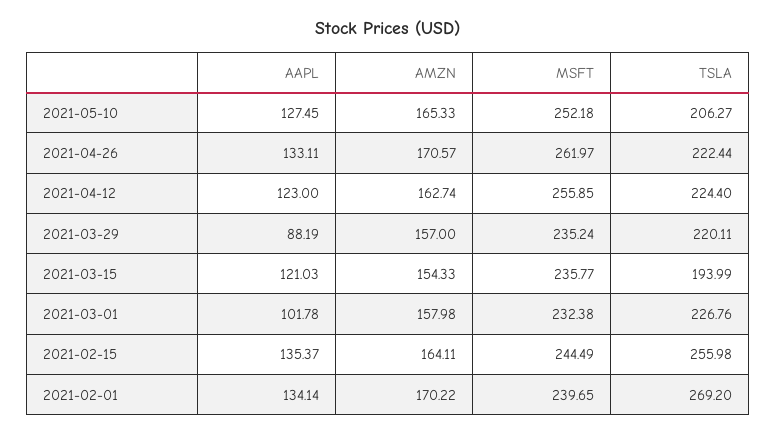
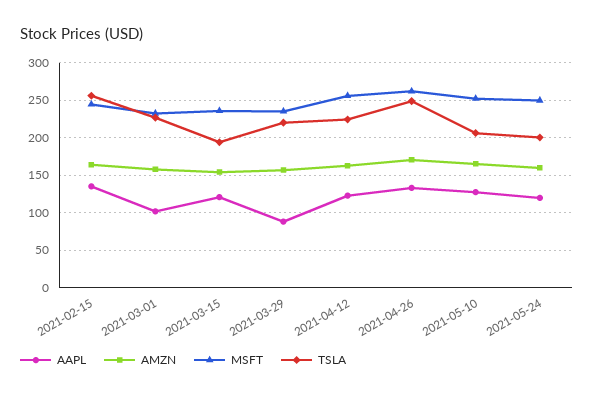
TSLA, 2021-04-26: 222.44 -> 250
AAPL, 2021-02-01: 134.14 -> none
AMZN, 2021-02-01: 170.22 -> none
MSFT, 2021-02-01: 239.65 -> none
TSLA, 2021-02-01: 269.2 -> none
AAPL, 2021-05-24: none -> 120
AMZN, 2021-05-24: none -> 160
MSFT, 2021-05-24: none -> 250
TSLA, 2021-05-24: none -> 200

